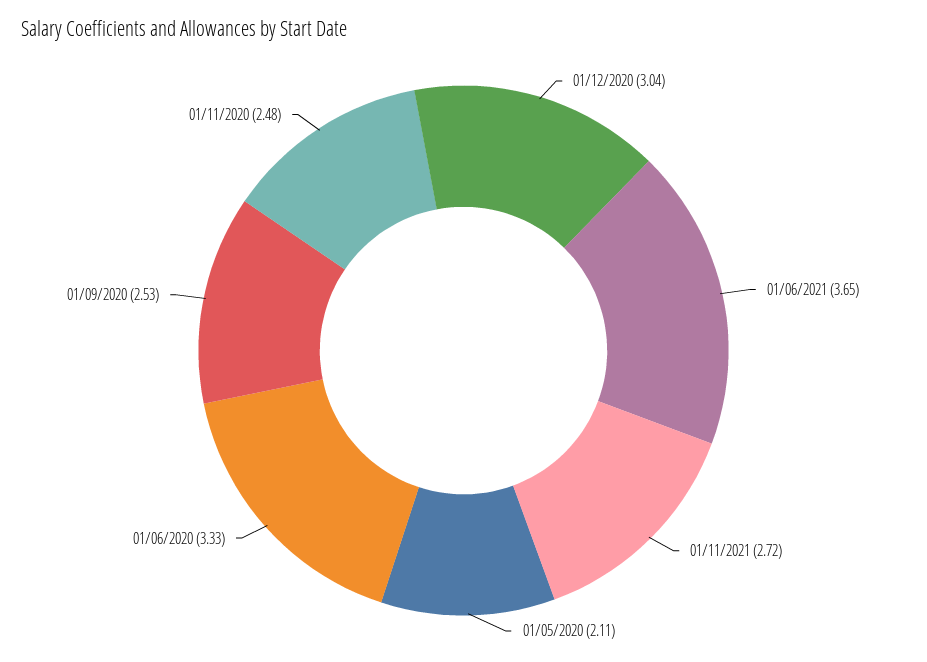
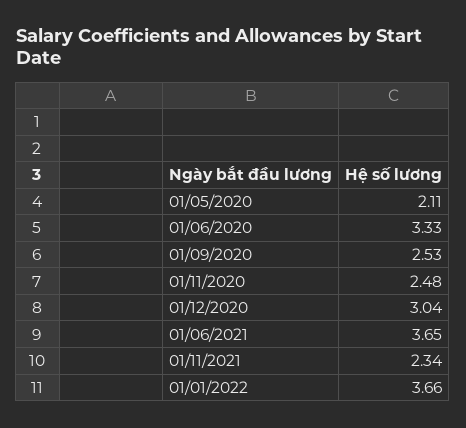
01/11/2021: 2.72 -> 2.34
01/01/2022: none -> 3.66

